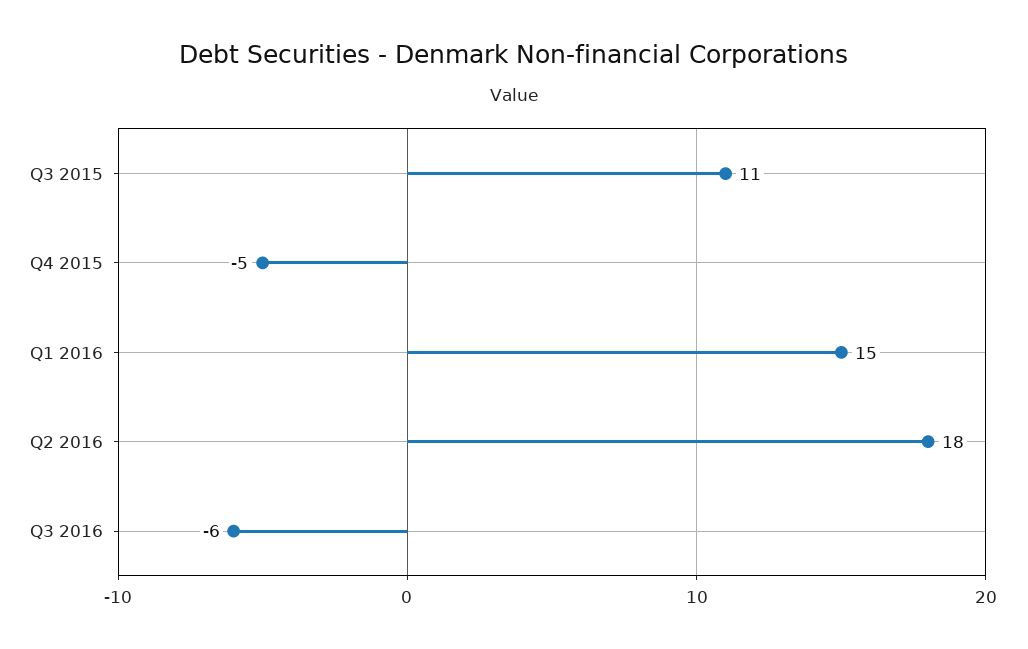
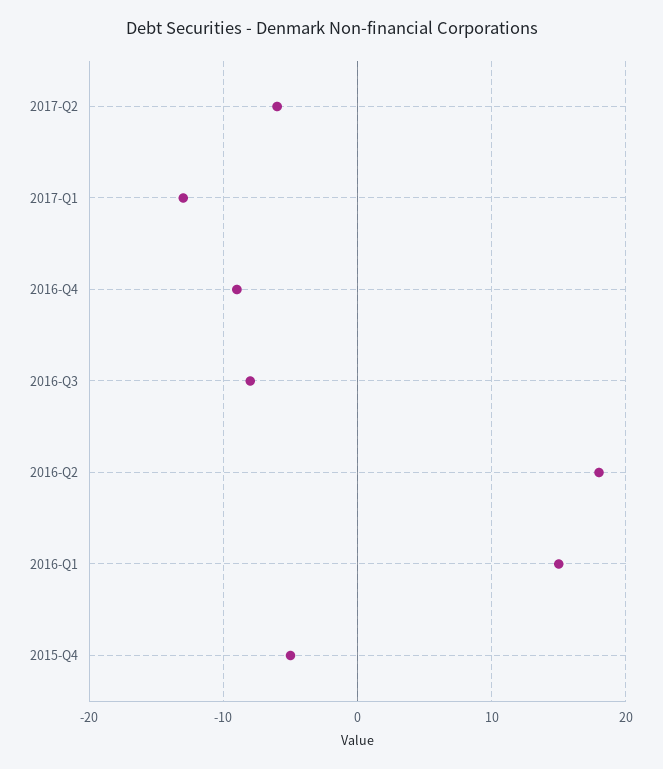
Q3 2015: 11 -> none
Q3 2016: -6 -> -8
2017-Q2: none -> -6
2017-Q1: none -> -13
2016-Q4: none -> -9

